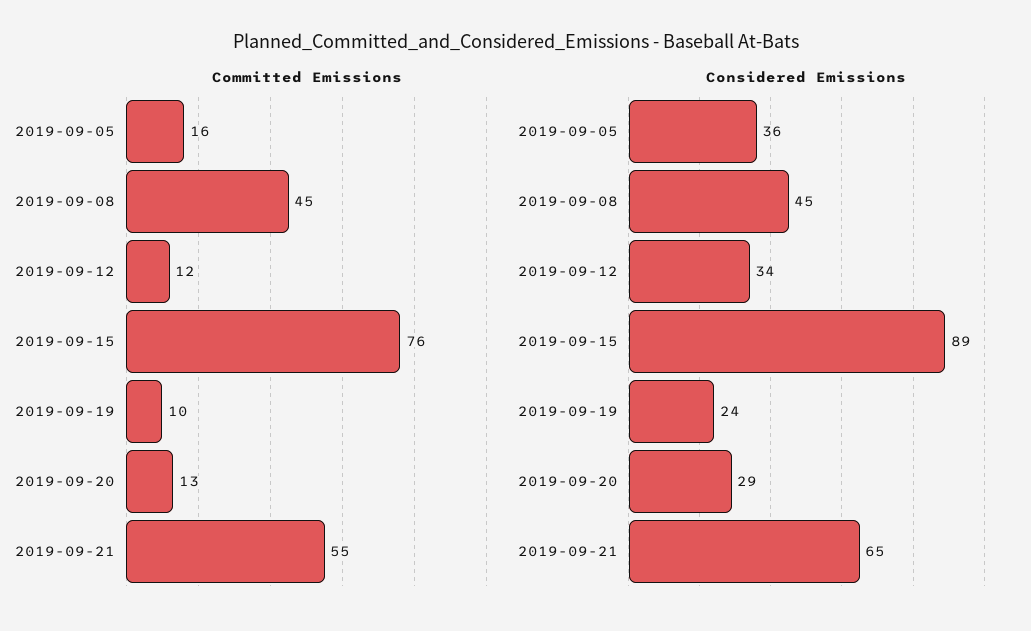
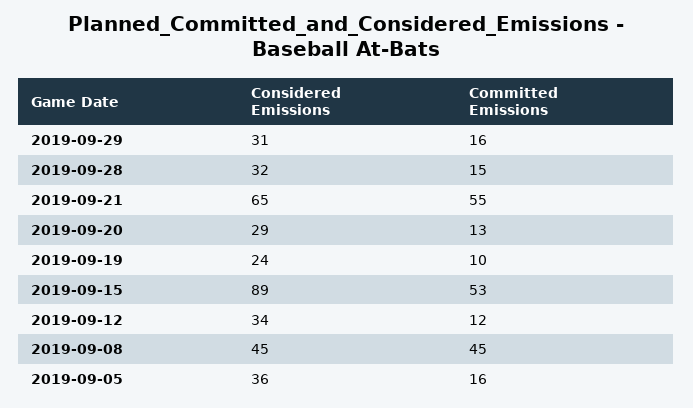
Committed Emissions, 2019-09-15: 76 -> 53
Considered Emissions, 2019-09-29: none -> 31
Committed Emissions, 2019-09-29: none -> 16
Considered Emissions, 2019-09-28: none -> 32
Committed Emissions, 2019-09-28: none -> 15

